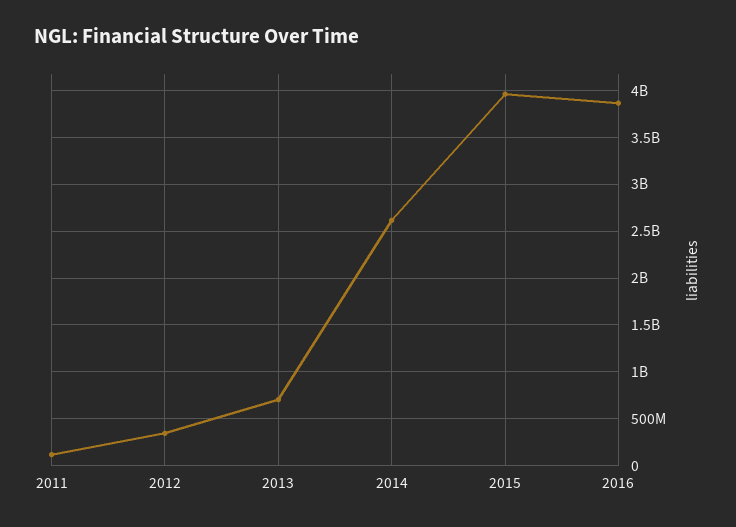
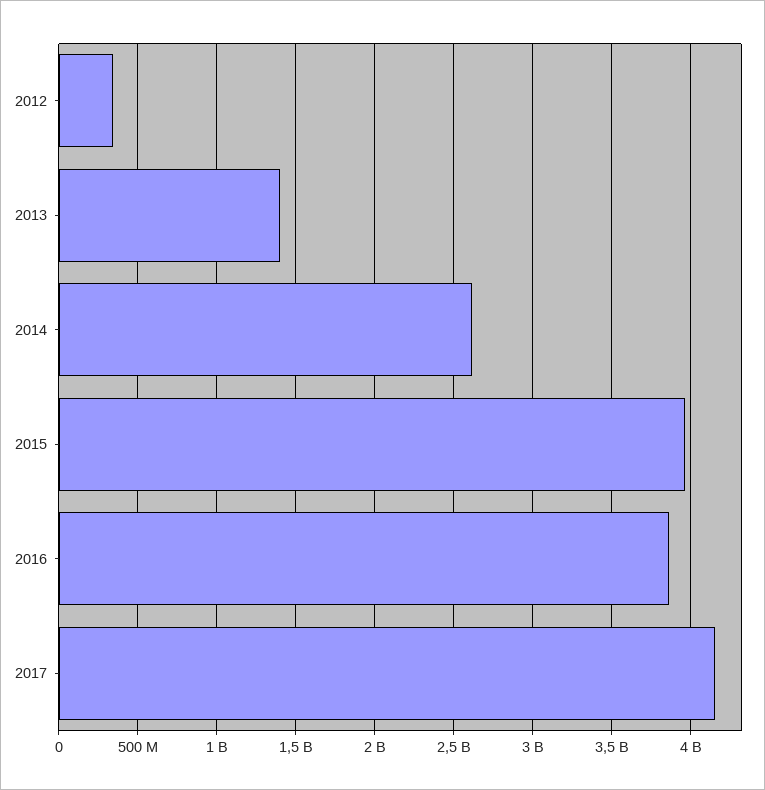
2011: 100000000 -> none
2013: 700000000 -> 1400000000
2017: none -> 4150000000

